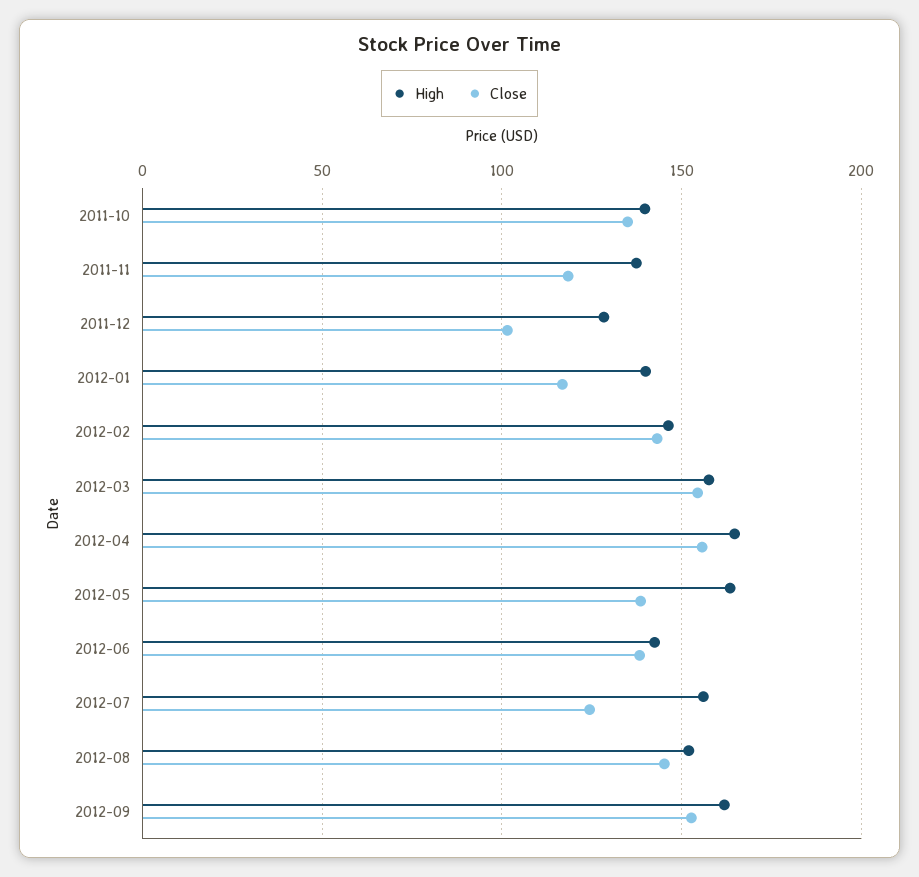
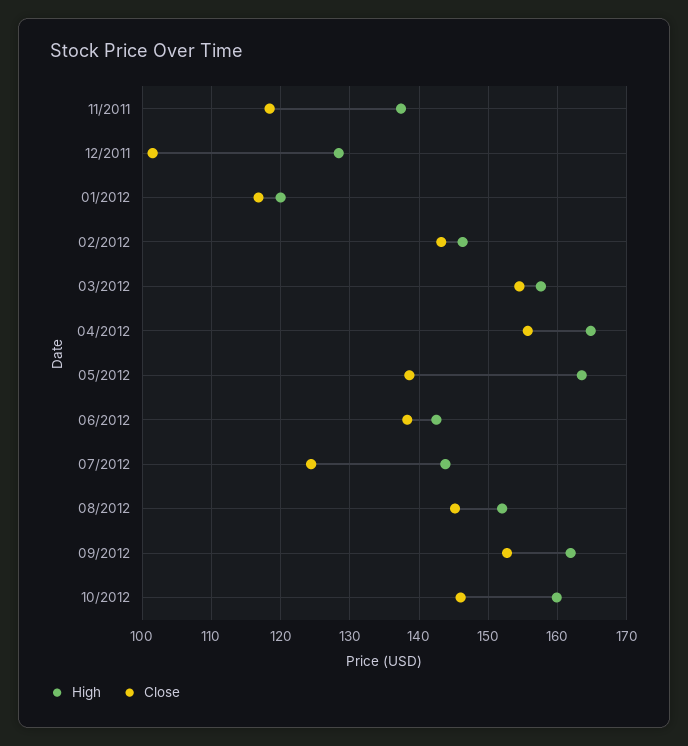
High, 2011-10: 140 -> none
Close, 2011-10: 135 -> none
High, 2012-01: 140 -> 120
High, 2012-07: 155 -> 144
High, 10/2012: none -> 160
Close, 10/2012: none -> 146

